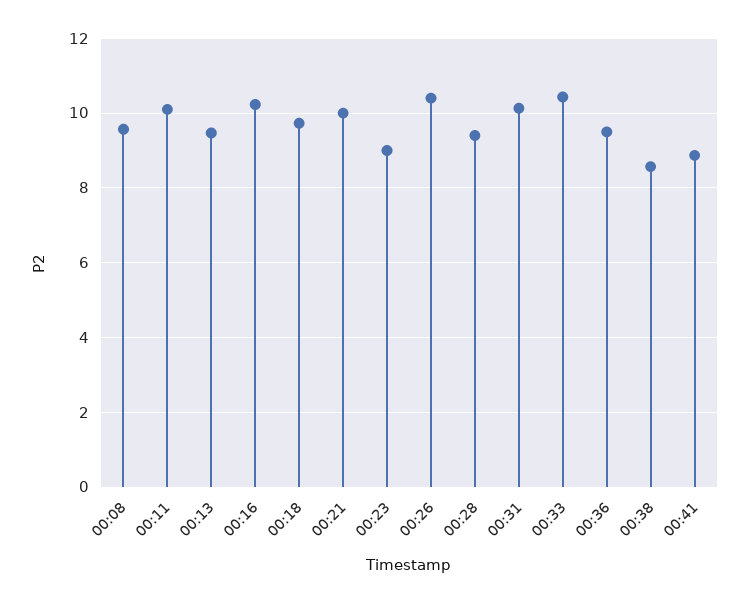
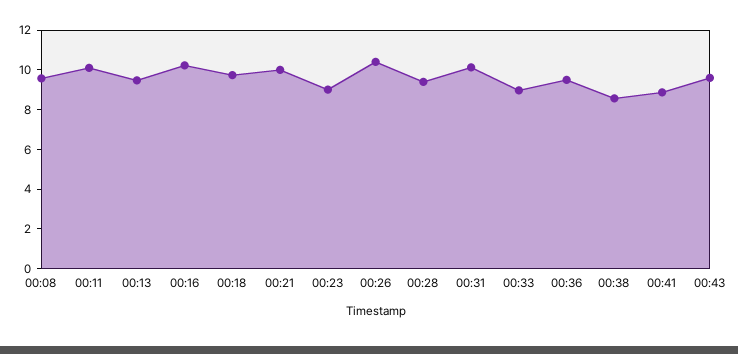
00:33: 10.4 -> 9
00:43: none -> 9.5

